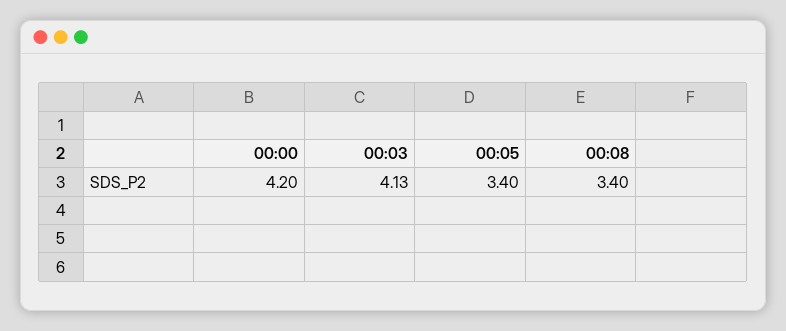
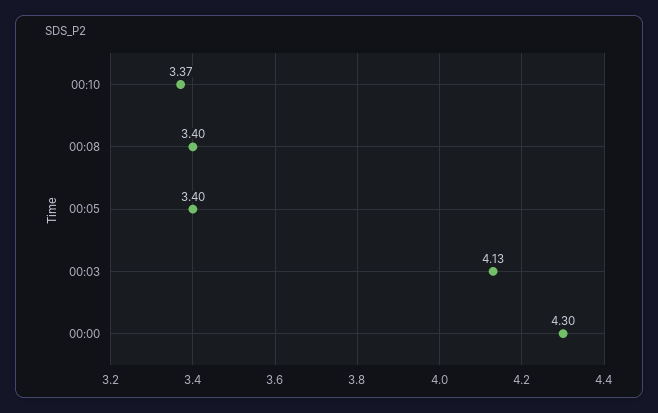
00:00: 4.2 -> 4.3
00:10: none -> 3.37

